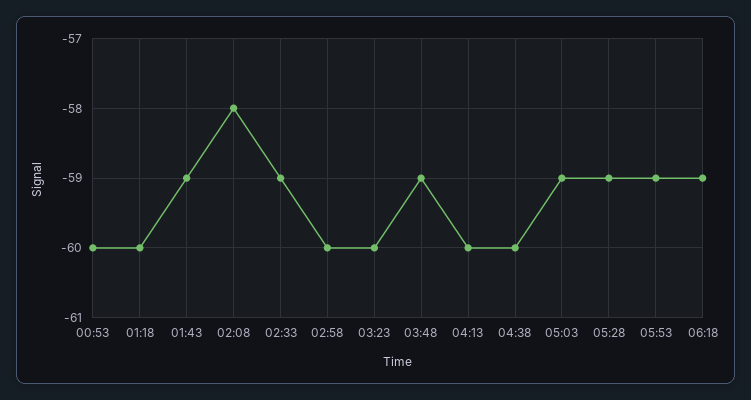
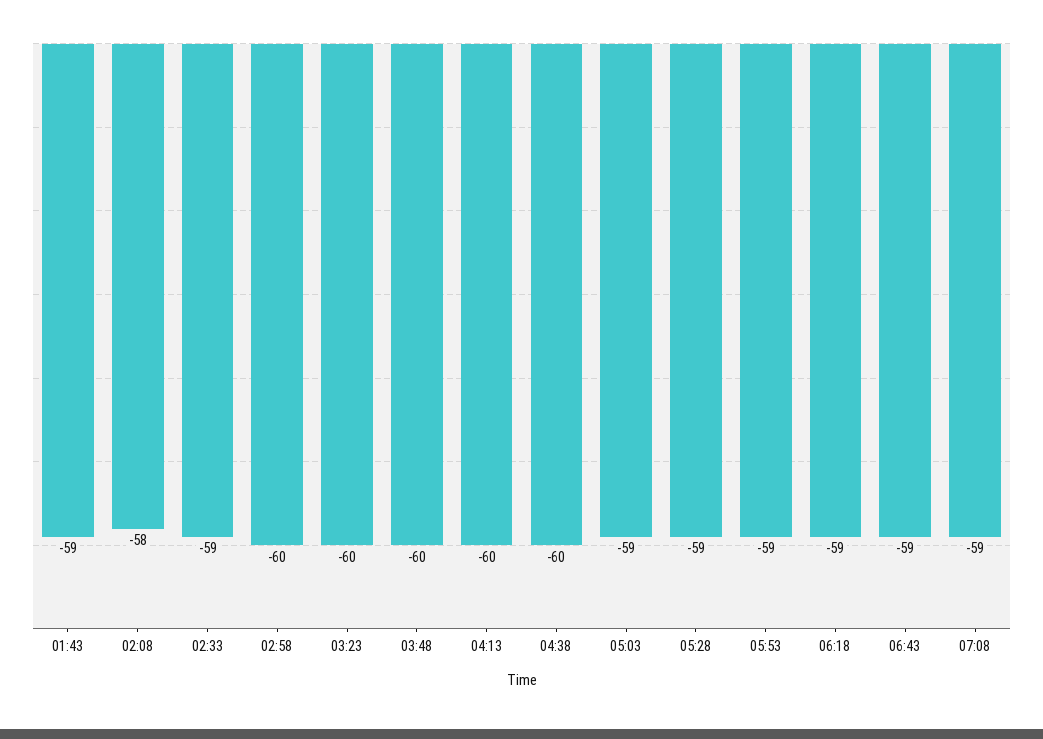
00:53: -60 -> none
01:18: -60 -> none
03:48: -59 -> -60
06:43: none -> -59
07:08: none -> -59

